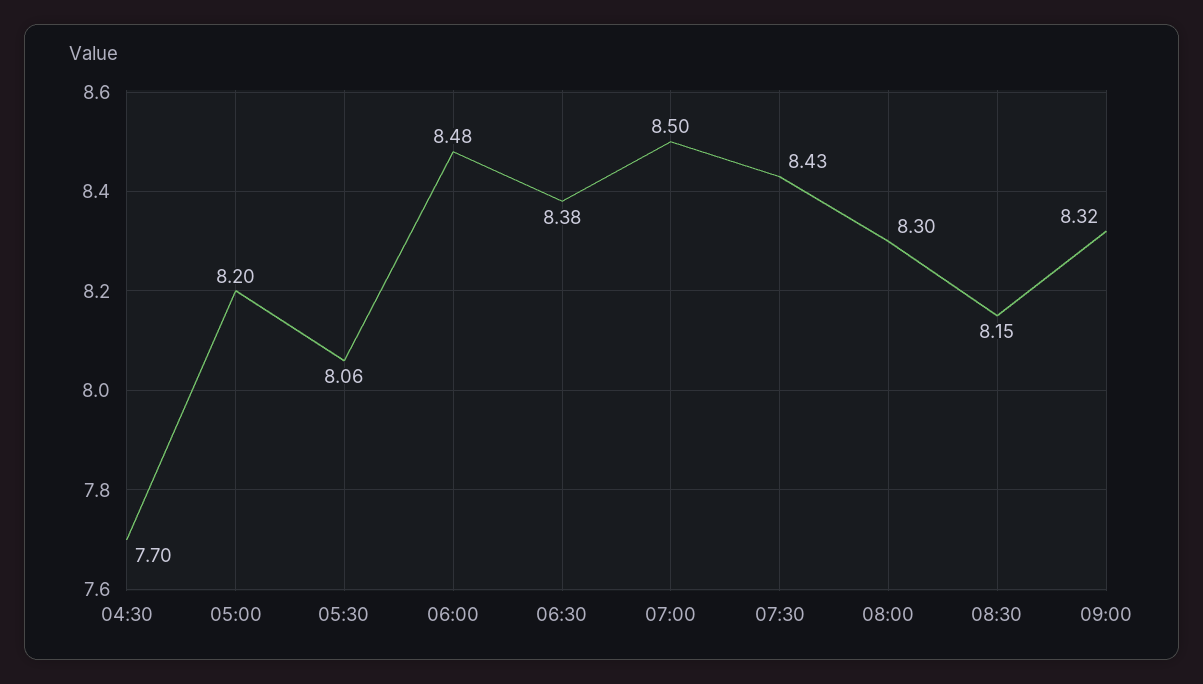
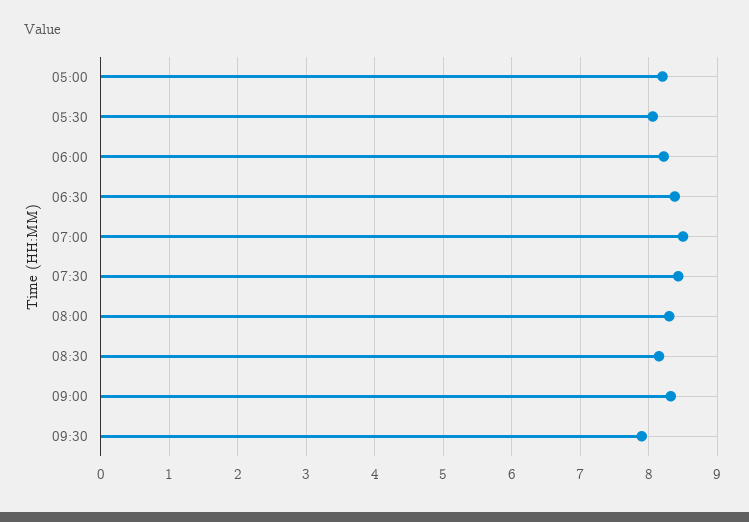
04:30: 7.7 -> none
06:00: 8.48 -> 8.2
09:30: none -> 7.9

